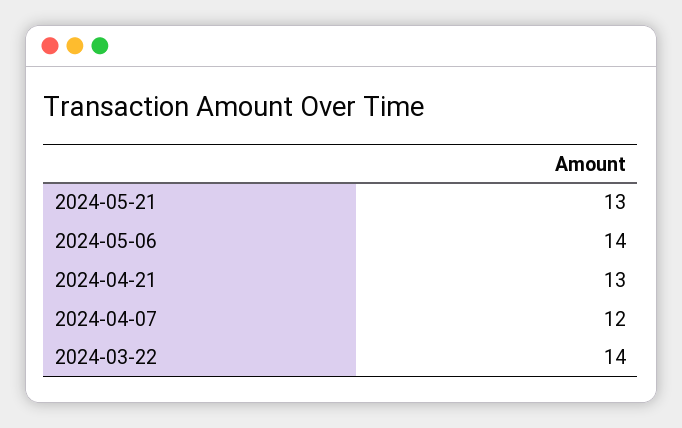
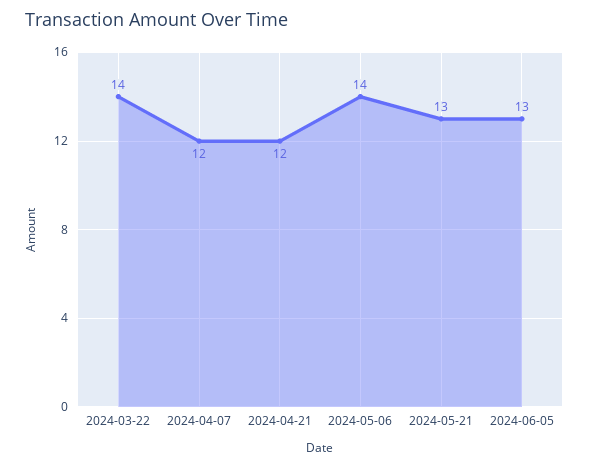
2024-04-21: 13 -> 12
2024-06-05: none -> 13

